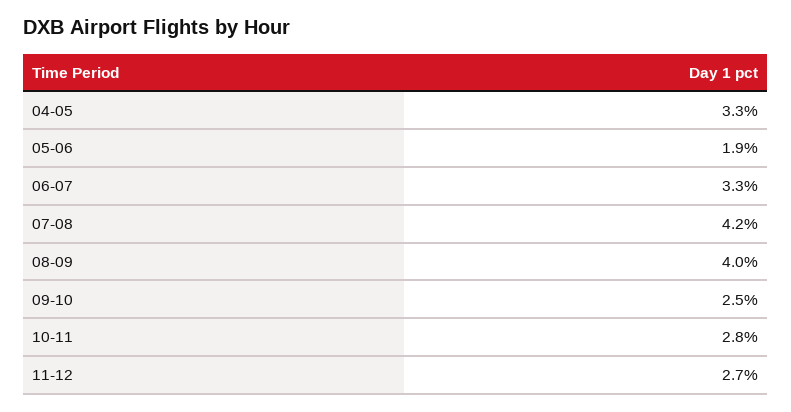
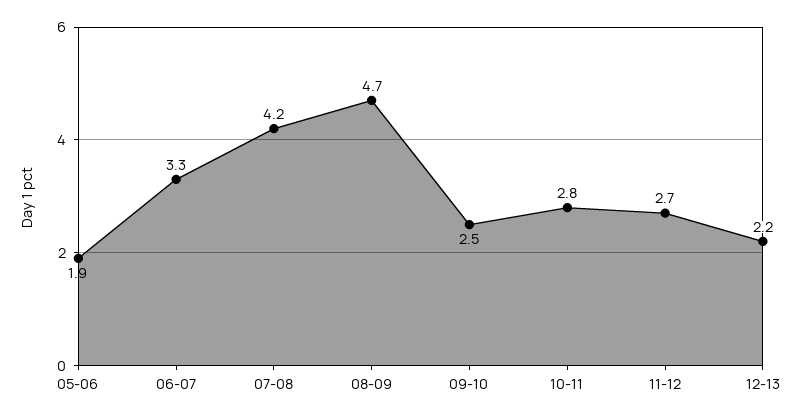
04-05: 3.3 -> none
08-09: 4 -> 4.7
12-13: none -> 2.2

